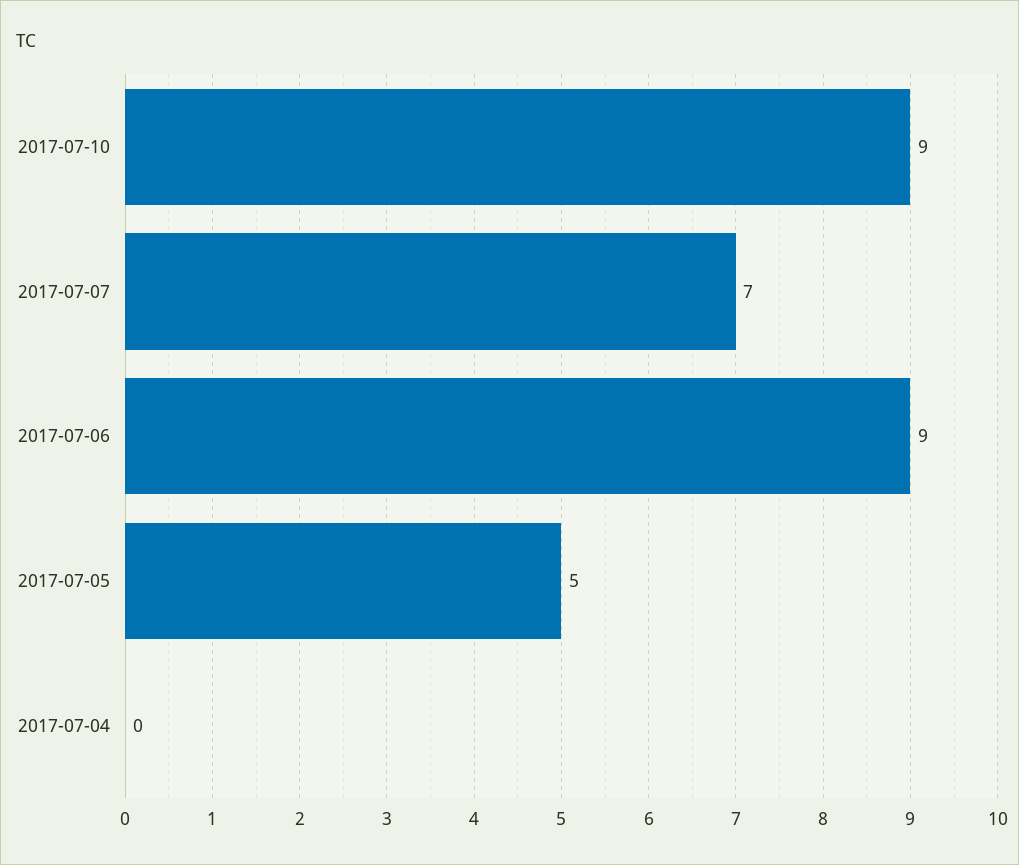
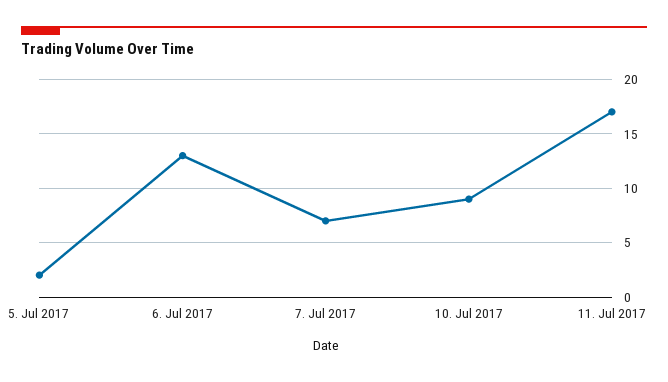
2017-07-06: 9 -> 13
2017-07-05: 5 -> 2
2017-07-04: 0 -> none
11. Jul 2017: none -> 17

